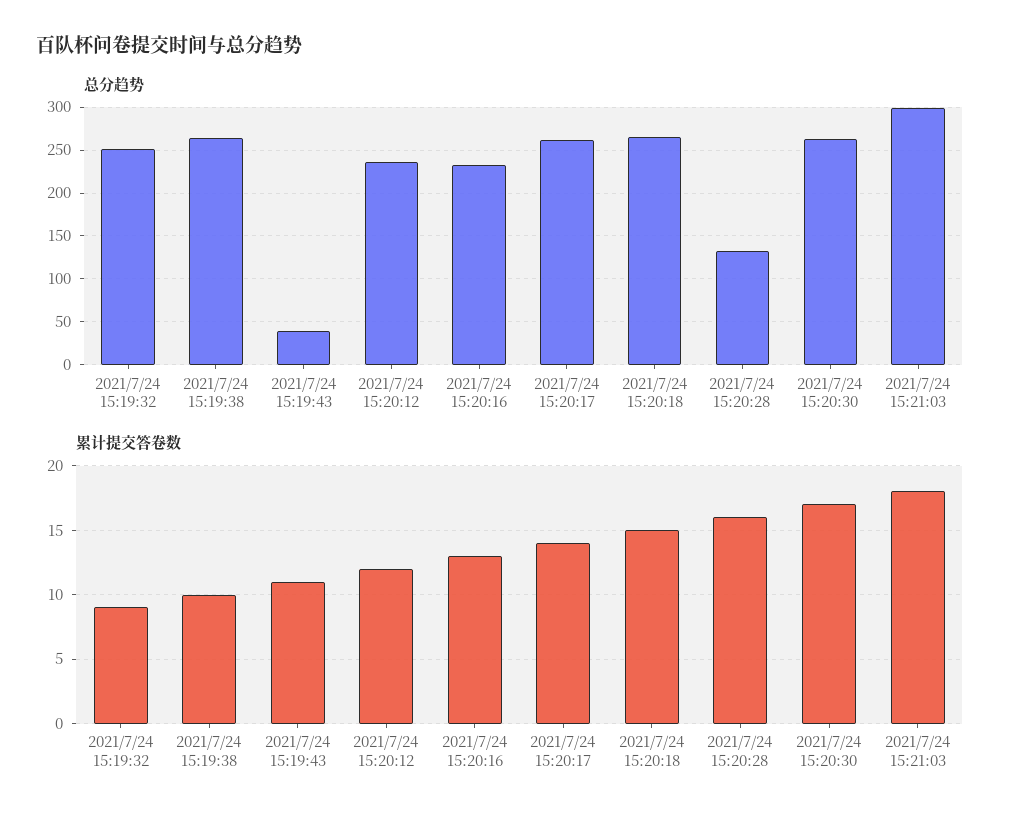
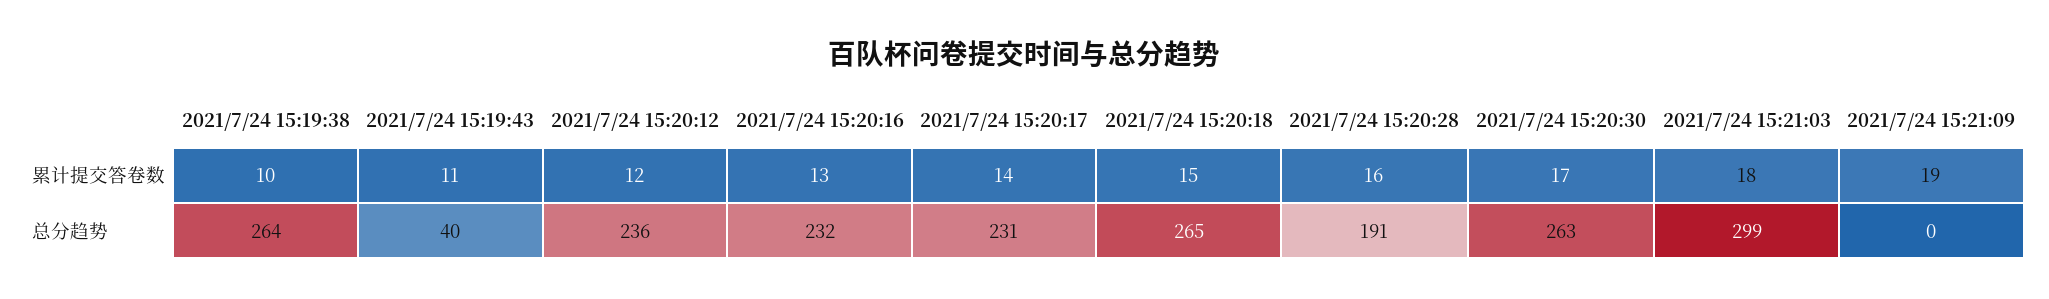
总分趋势, 2021/7/24 15:19:32: 250 -> none
总分趋势, 2021/7/24 15:20:17: 260 -> 231
总分趋势, 2021/7/24 15:20:28: 130 -> 191
累计提交答卷数, 2021/7/24 15:19:32: 9 -> none
累计提交答卷数, 2021/7/24 15:21:09: none -> 19
总分趋势, 2021/7/24 15:21:09: none -> 0

